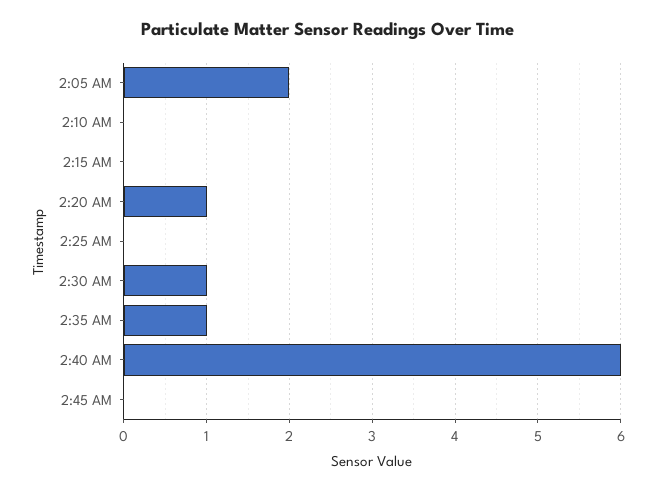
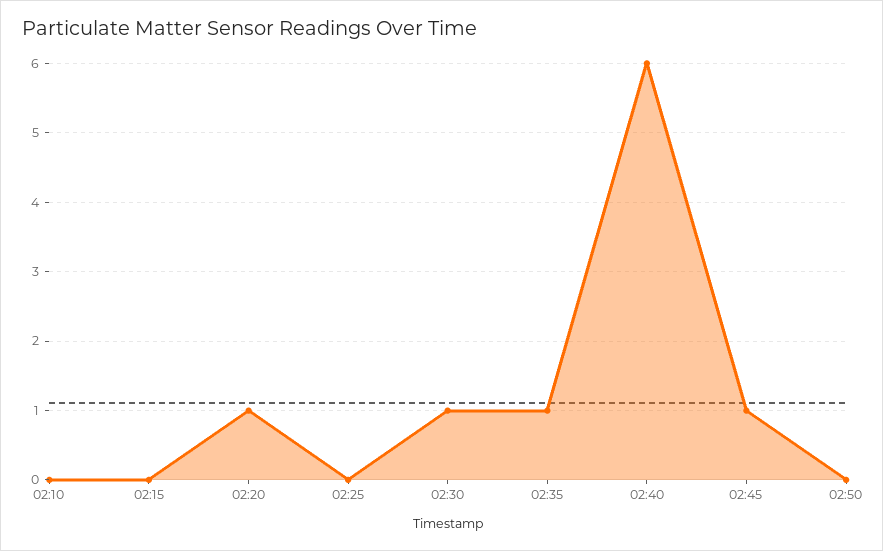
2:05 AM: 2 -> none
2:45 AM: 0 -> 1
02:50: none -> 0

